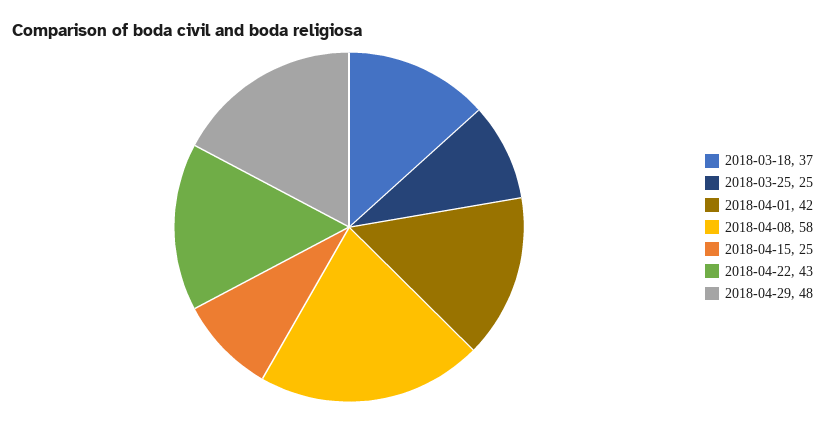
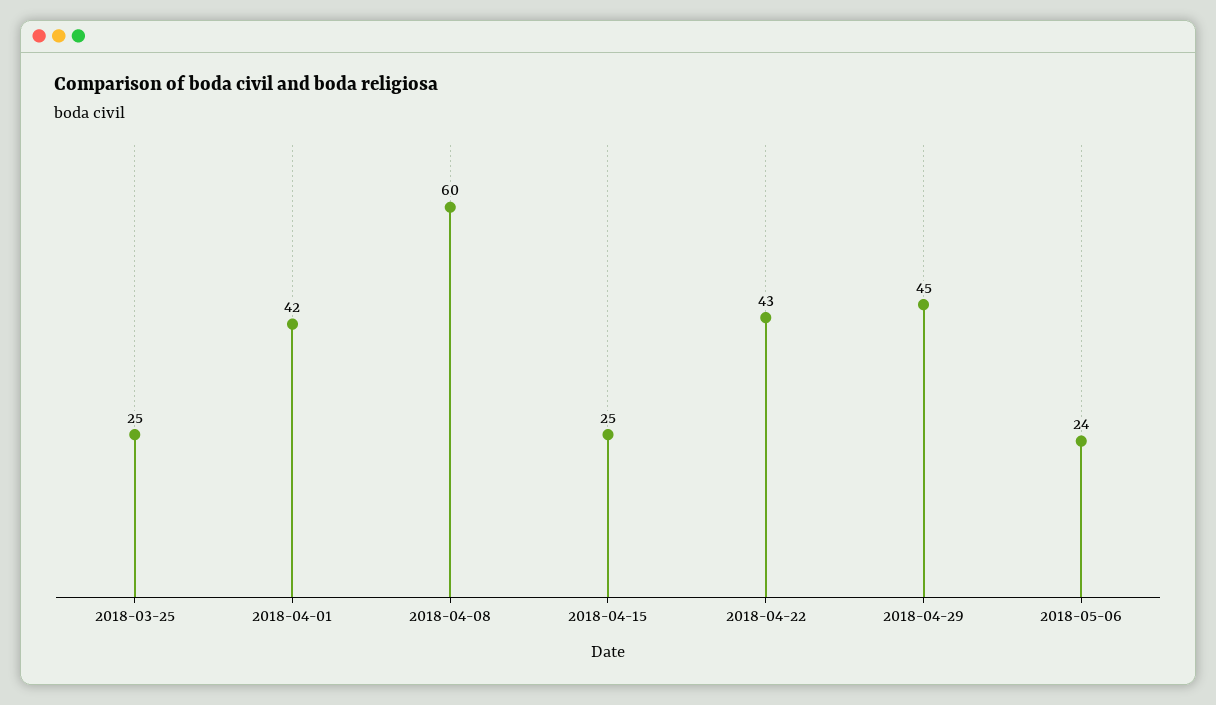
2018-03-18: 37 -> none
2018-04-08: 58 -> 60
2018-04-29: 48 -> 45
2018-05-06: none -> 24

